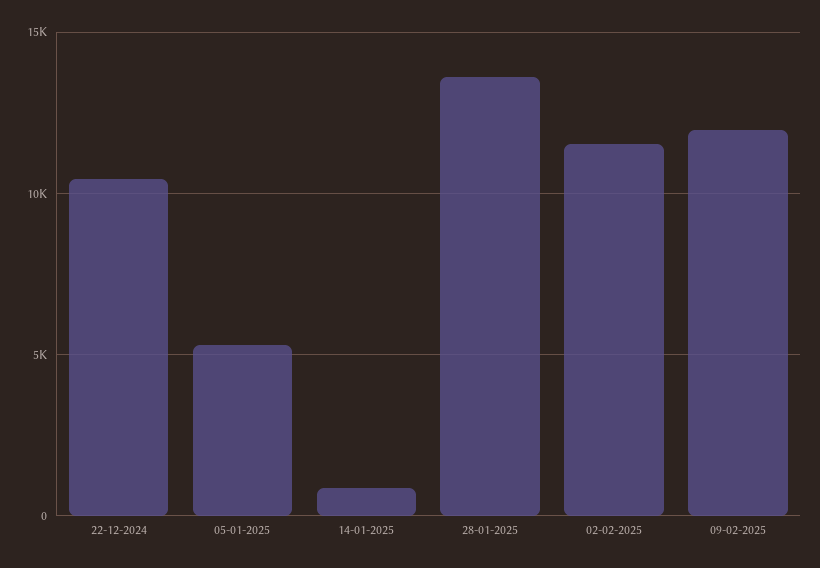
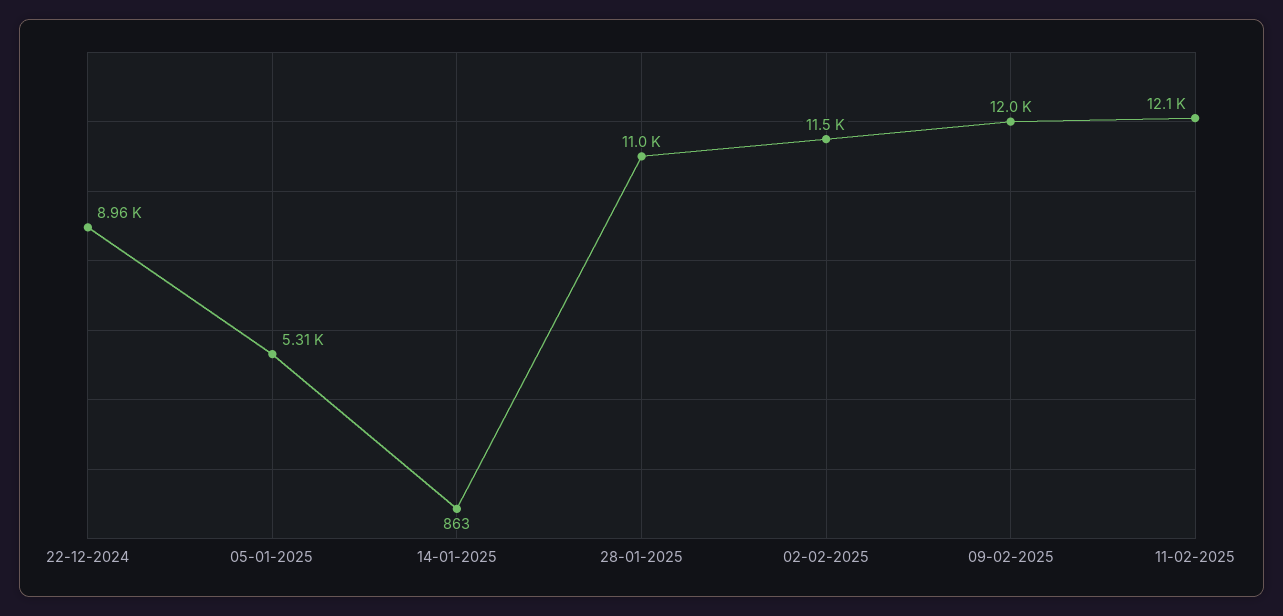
22-12-2024: 10500 -> 8960
28-01-2025: 13500 -> 11000
11-02-2025: none -> 12100

